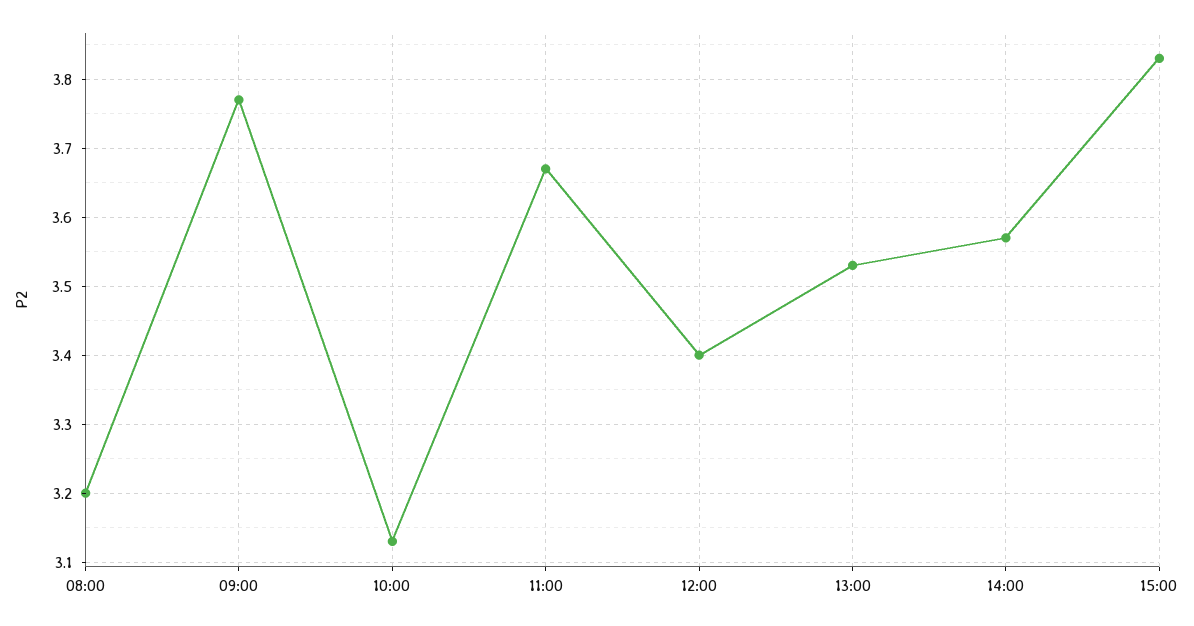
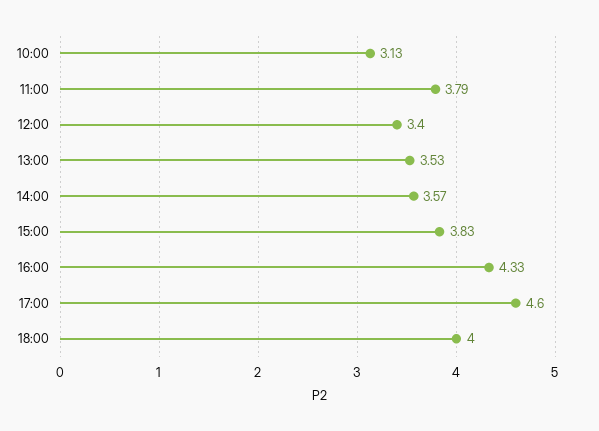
08:00: 3.2 -> none
09:00: 3.77 -> none
11:00: 3.67 -> 3.79
16:00: none -> 4.33
17:00: none -> 4.6
18:00: none -> 4

